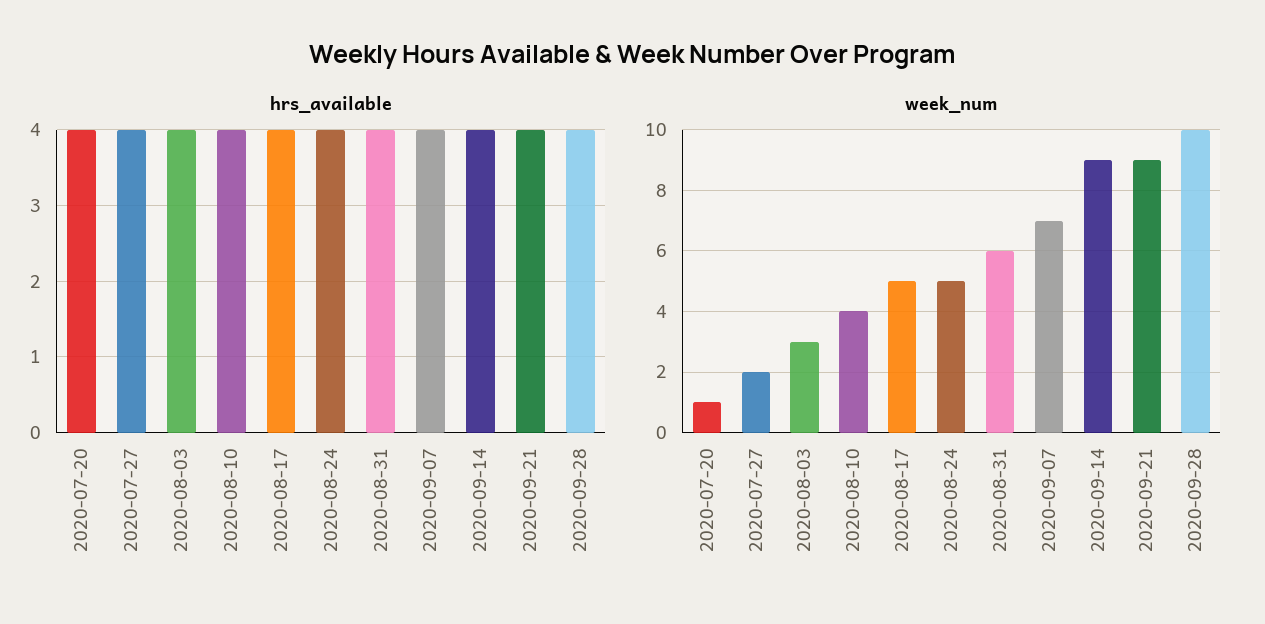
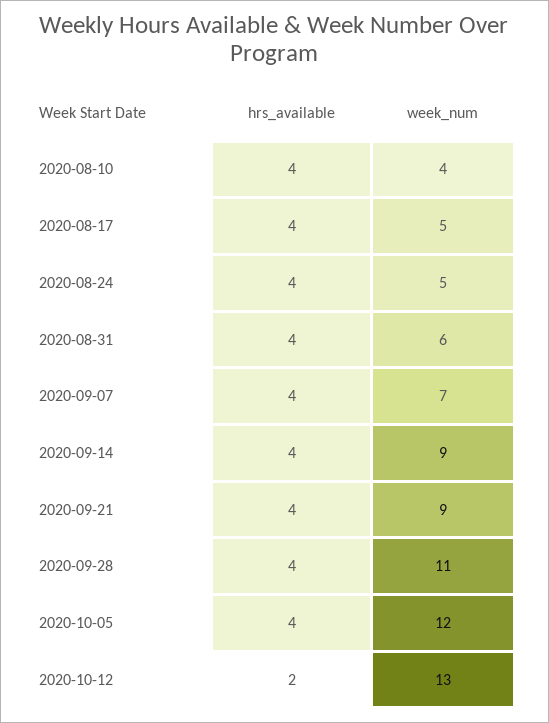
hrs_available, 2020-07-20: 4 -> none
hrs_available, 2020-07-27: 4 -> none
hrs_available, 2020-08-03: 4 -> none
week_num, 2020-07-20: 1 -> none
week_num, 2020-07-27: 2 -> none
week_num, 2020-08-03: 3 -> none
week_num, 2020-09-28: 10 -> 11
hrs_available, 2020-10-05: none -> 4
week_num, 2020-10-05: none -> 12
hrs_available, 2020-10-12: none -> 2
week_num, 2020-10-12: none -> 13

